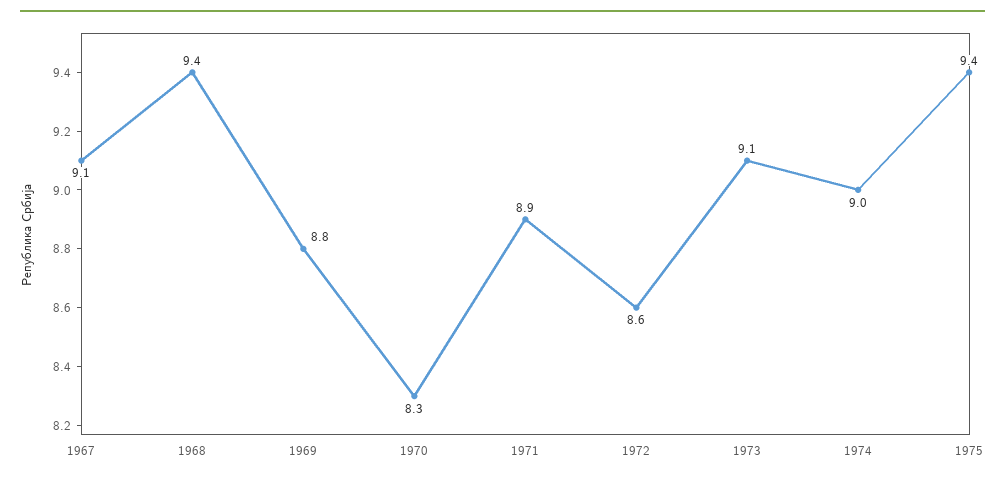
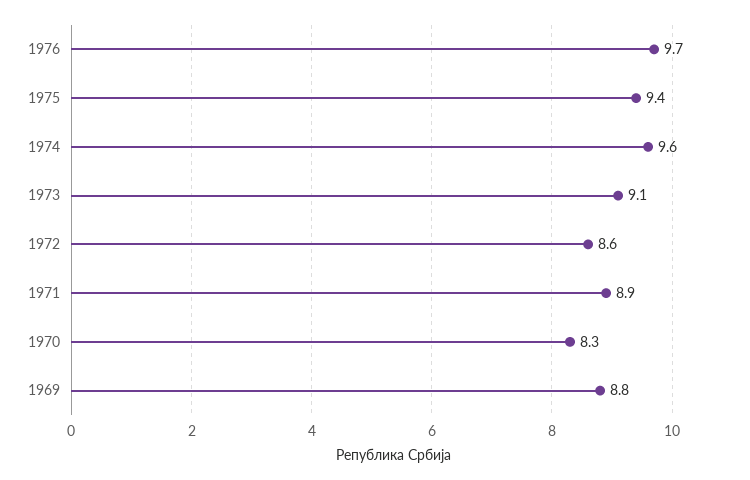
1967: 9.1 -> none
1968: 9.4 -> none
1974: 9 -> 9.6
1976: none -> 9.7

